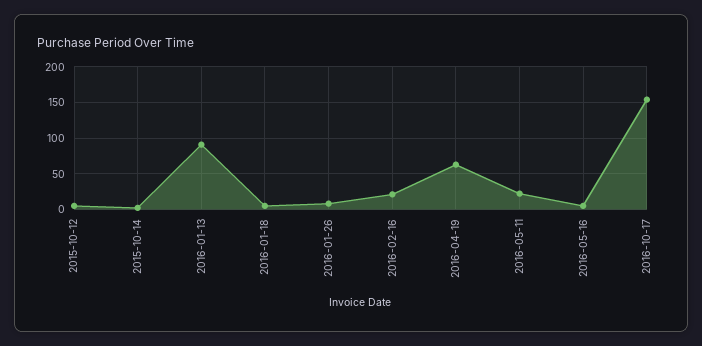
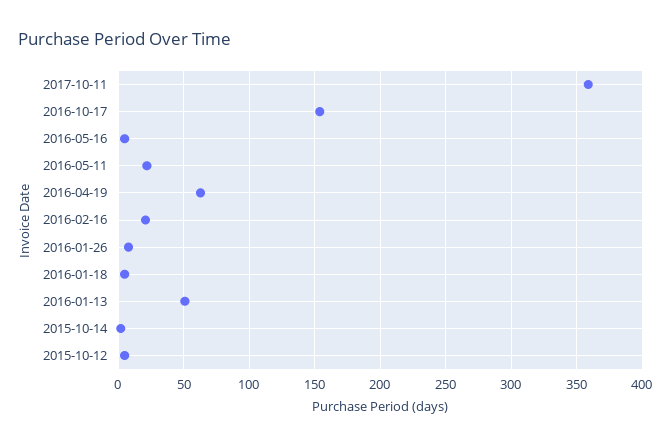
2016-01-13: 90 -> 50
2017-10-11: none -> 360

